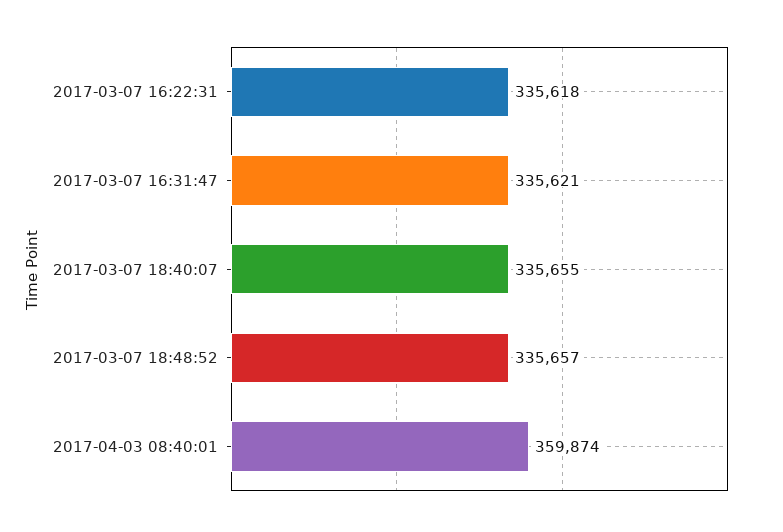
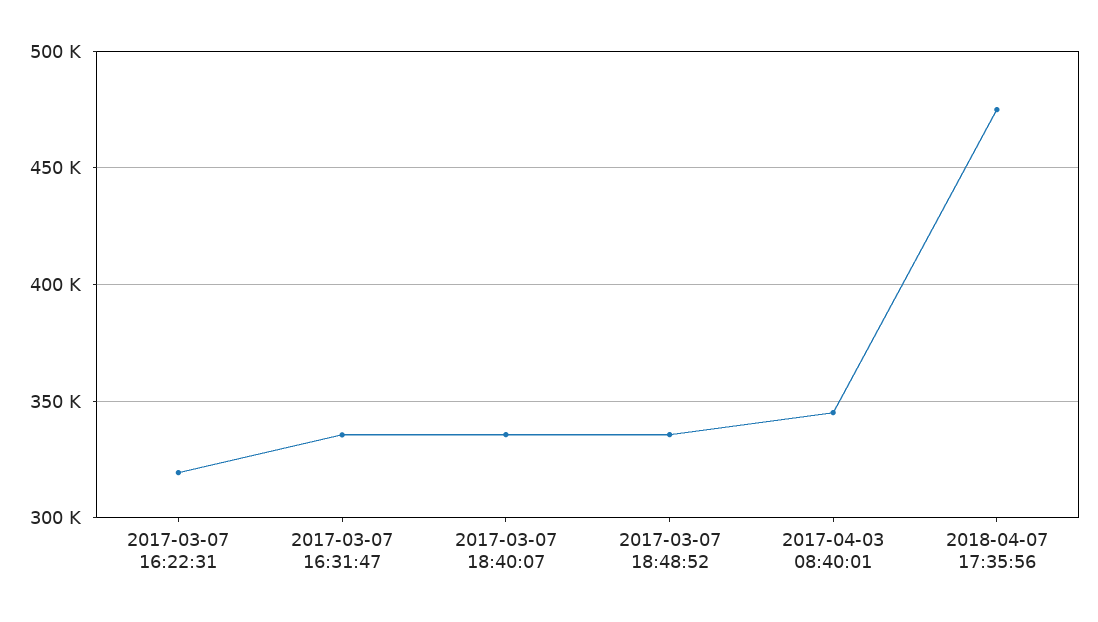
2017-03-07 16:22:31: 335618 -> 320000
2017-04-03 08:40:01: 359874 -> 345000
2018-04-07 17:35:56: none -> 475000

